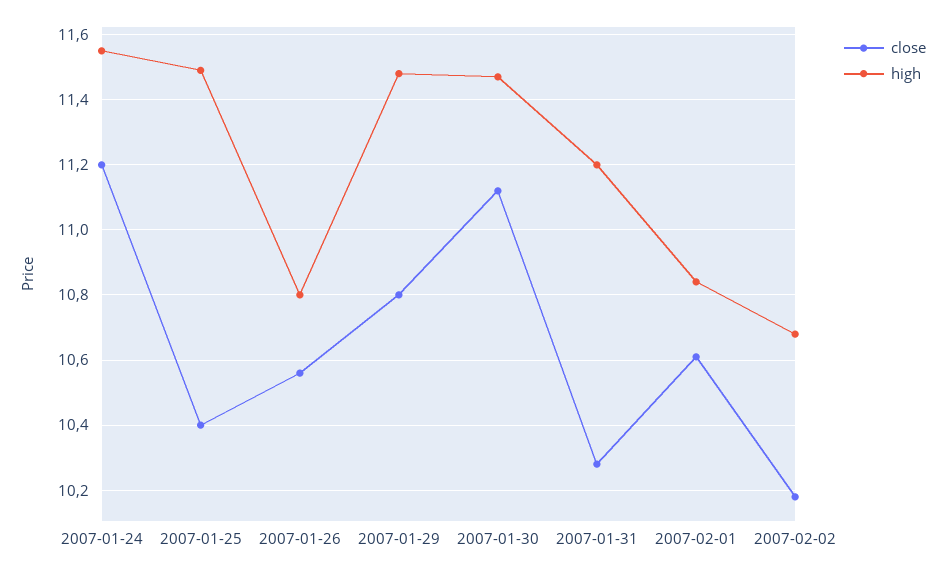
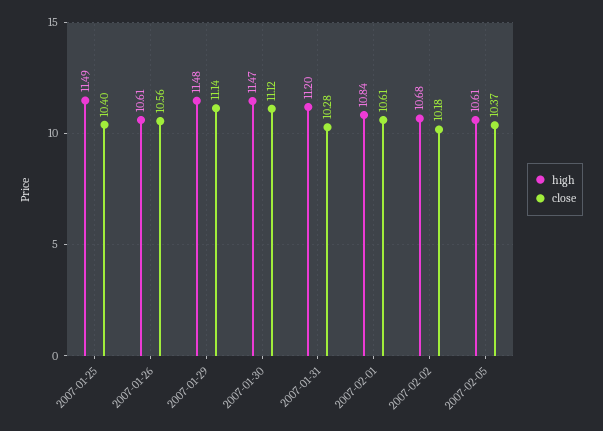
close, 2007-01-24: 11.2 -> none
high, 2007-01-24: 11.55 -> none
high, 2007-01-26: 10.8 -> 10.61
close, 2007-01-29: 10.8 -> 11.14
high, 2007-02-05: none -> 10.61
close, 2007-02-05: none -> 10.37

